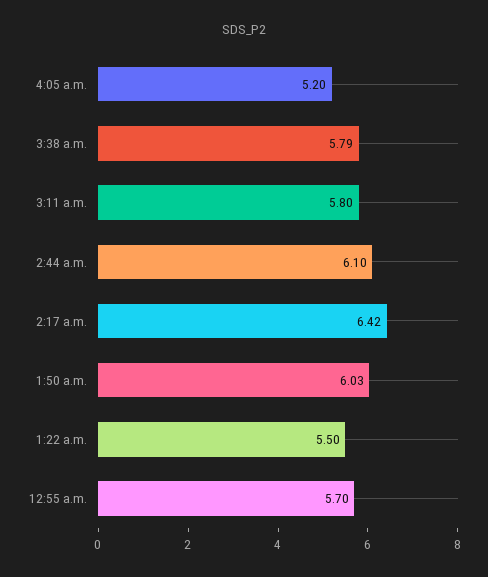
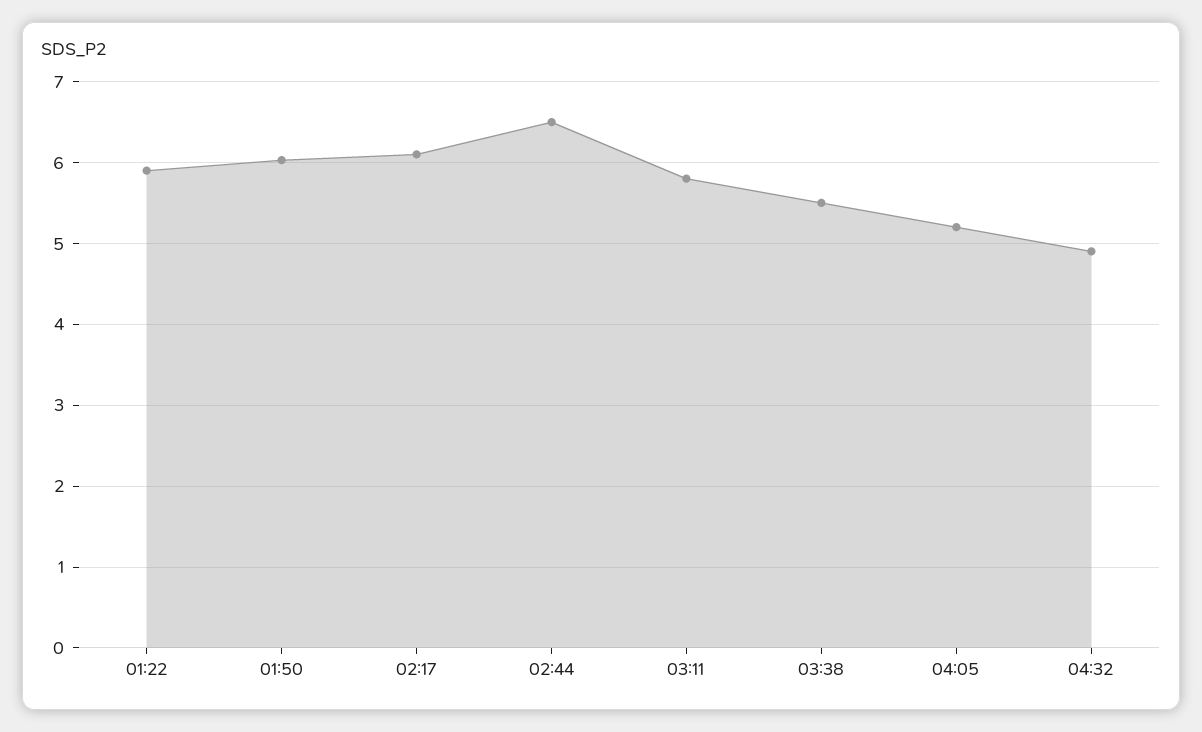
3:38 a.m.: 5.79 -> 5.5
2:44 a.m.: 6.1 -> 6.5
2:17 a.m.: 6.42 -> 6.1
1:22 a.m.: 5.5 -> 5.9
12:55 a.m.: 5.7 -> none
04:32: none -> 4.9

